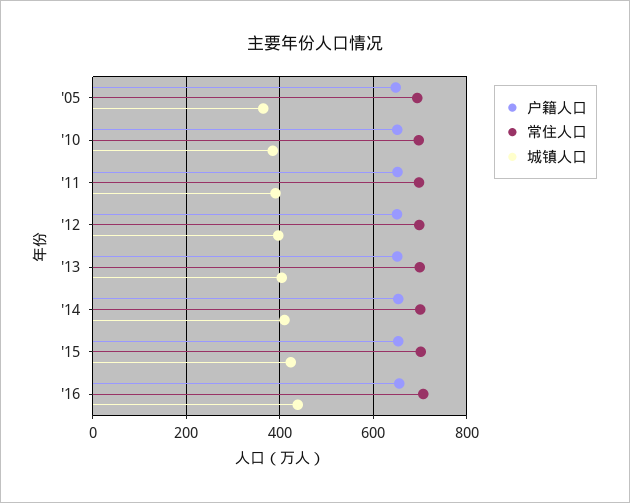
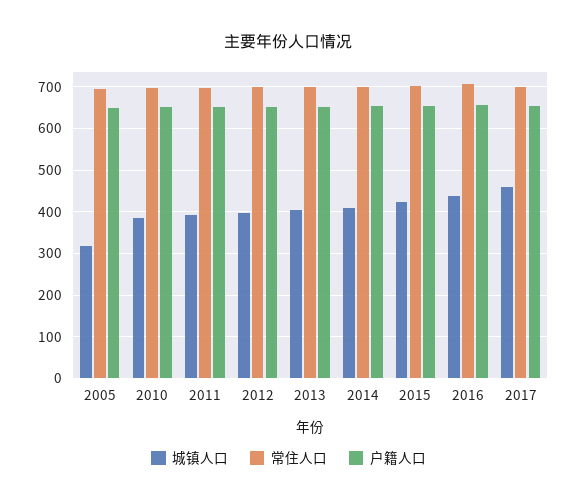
城镇人口, '05: 360 -> 320
城镇人口, 2017: none -> 460
常住人口, 2017: none -> 700
户籍人口, 2017: none -> 660

